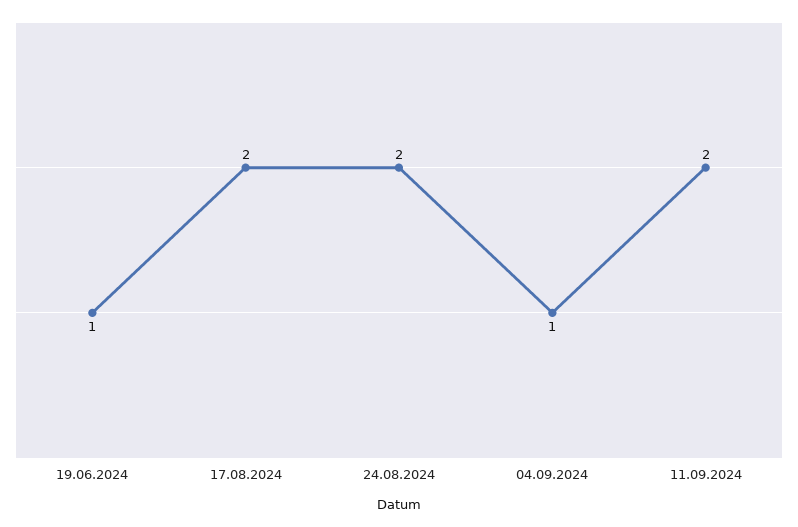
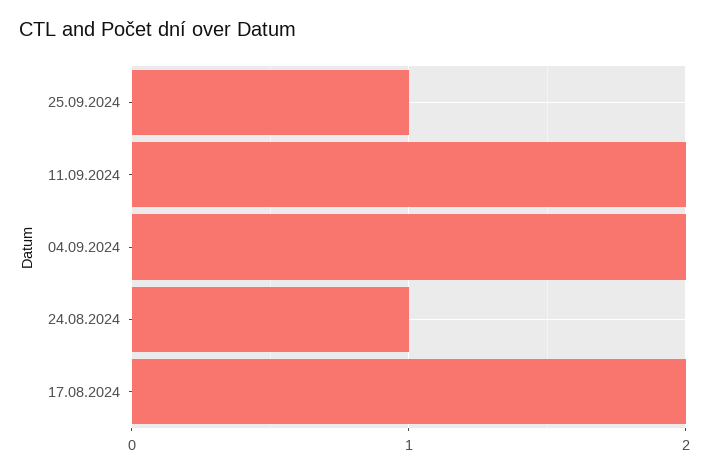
19.06.2024: 1 -> none
24.08.2024: 2 -> 1
04.09.2024: 1 -> 2
25.09.2024: none -> 1

